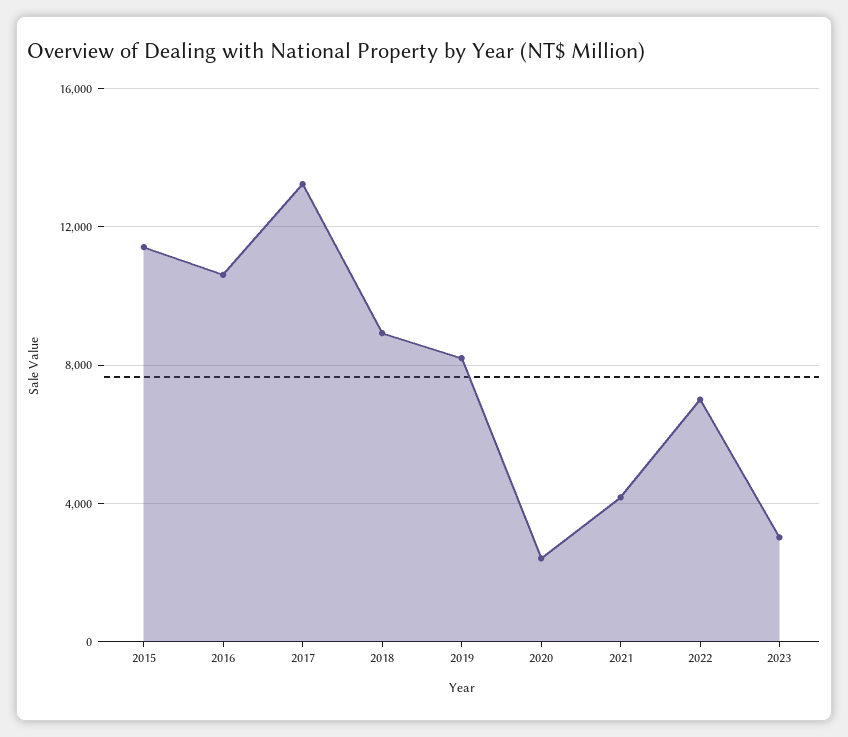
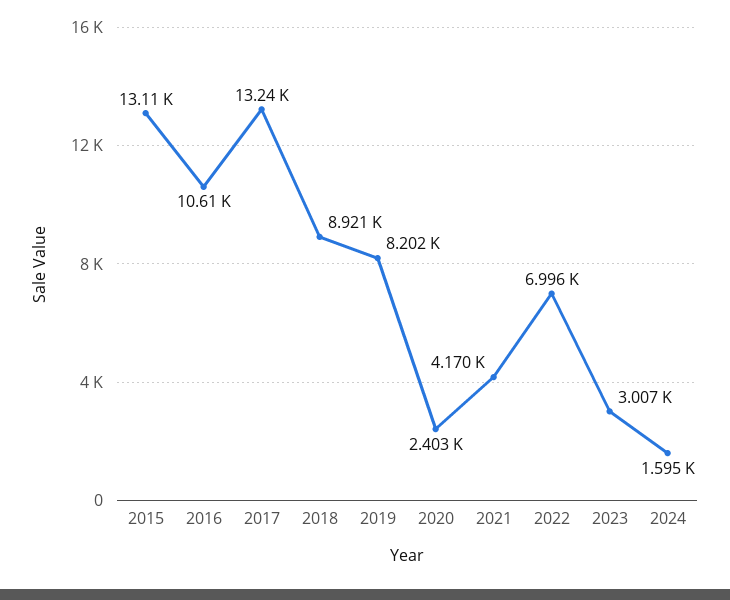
2015: 11500 -> 13110
2024: none -> 1595

